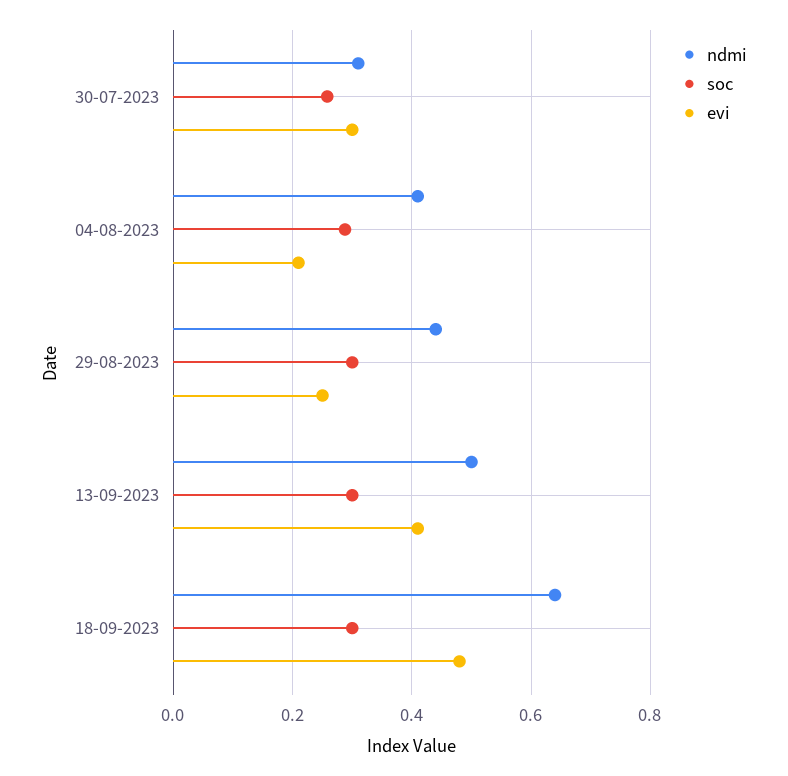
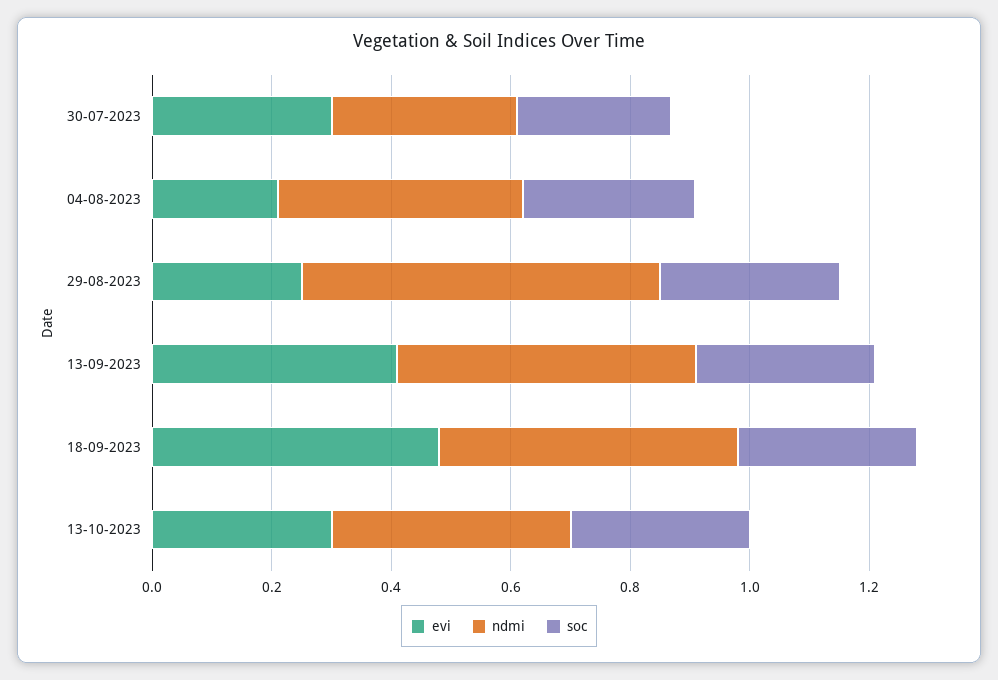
ndmi, 29-08-2023: 0.44 -> 0.6
ndmi, 18-09-2023: 0.64 -> 0.5
evi, 13-10-2023: none -> 0.3
ndmi, 13-10-2023: none -> 0.4
soc, 13-10-2023: none -> 0.3

